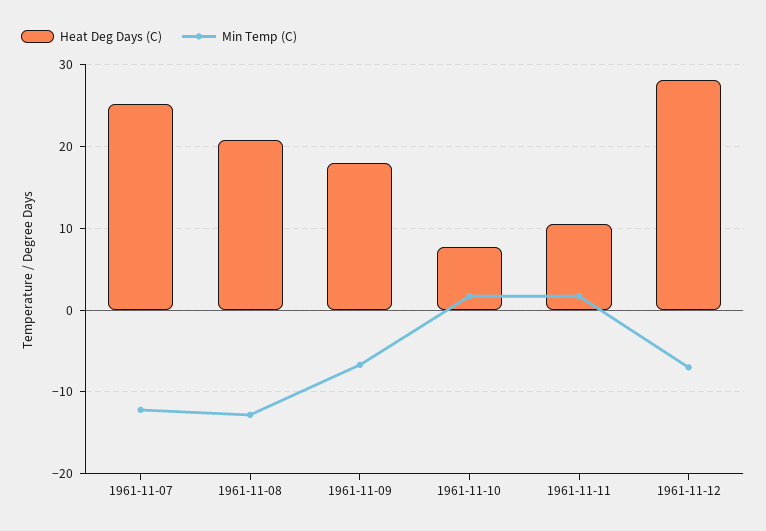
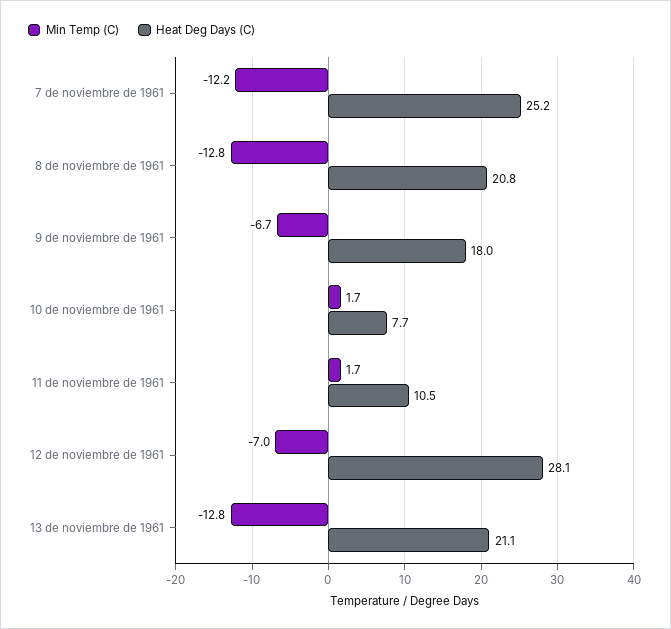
Min Temp (C), 13 de noviembre de 1961: none -> -12.8
Heat Deg Days (C), 13 de noviembre de 1961: none -> 21.1

